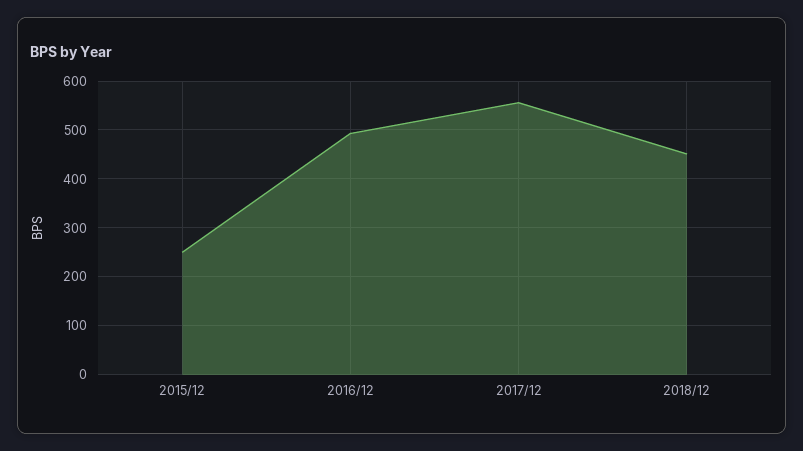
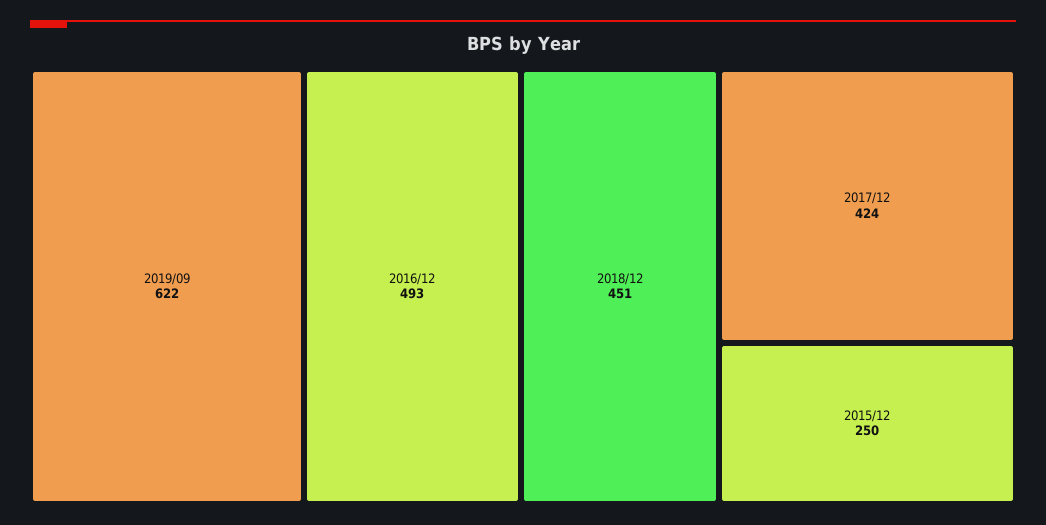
2017/12: 560 -> 424
2019/09: none -> 622

